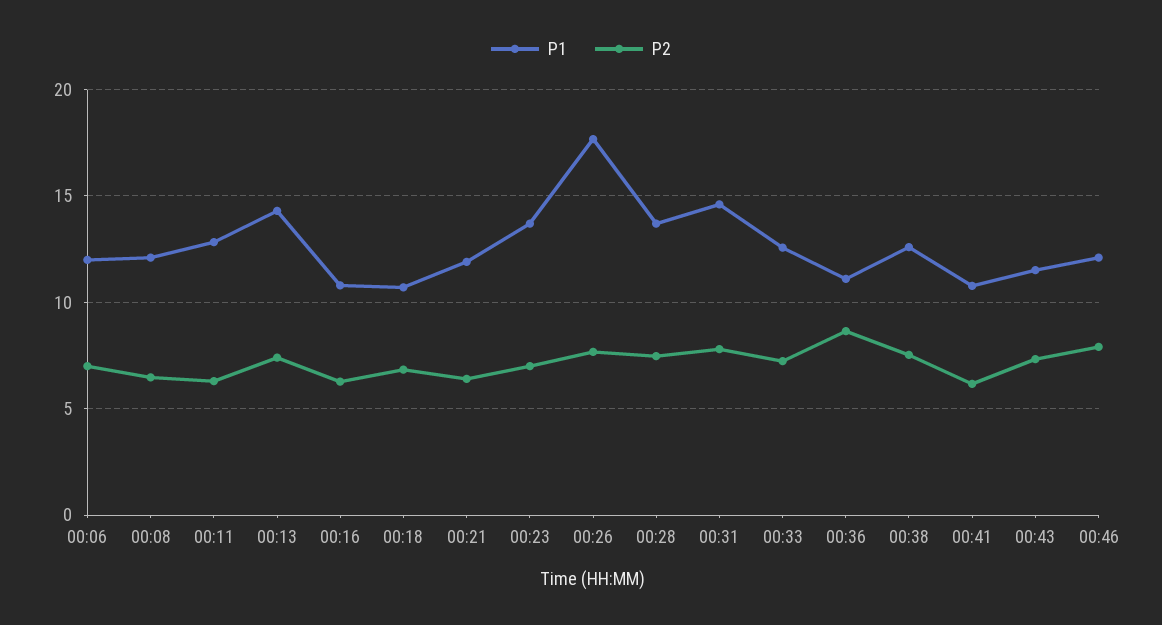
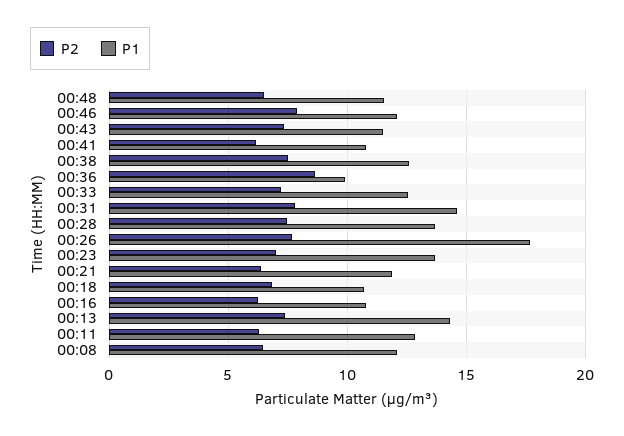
P1, 00:06: 12 -> none
P2, 00:06: 7 -> none
P1, 00:36: 11 -> 10
P2, 00:48: none -> 6.5
P1, 00:48: none -> 11.5

